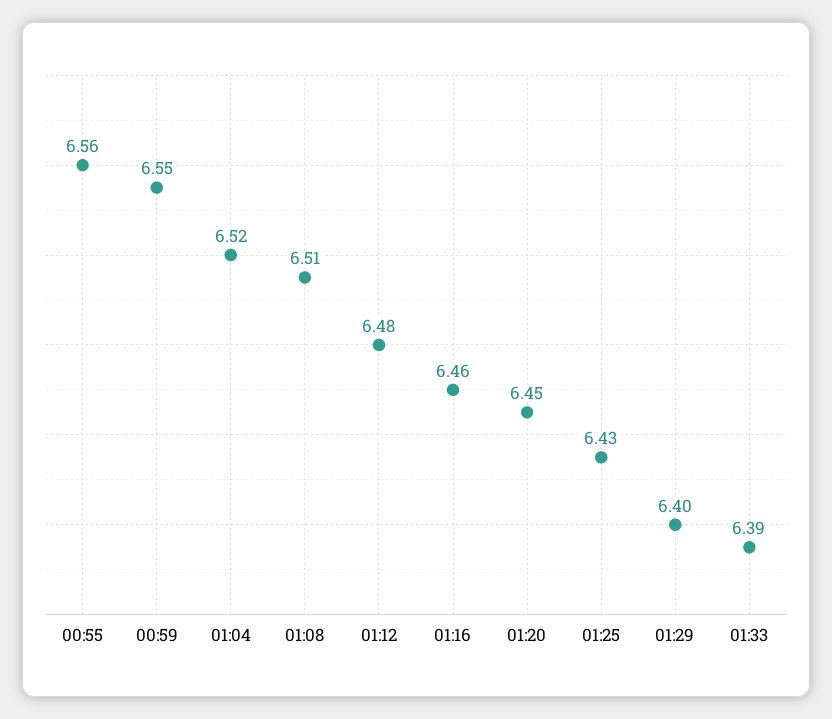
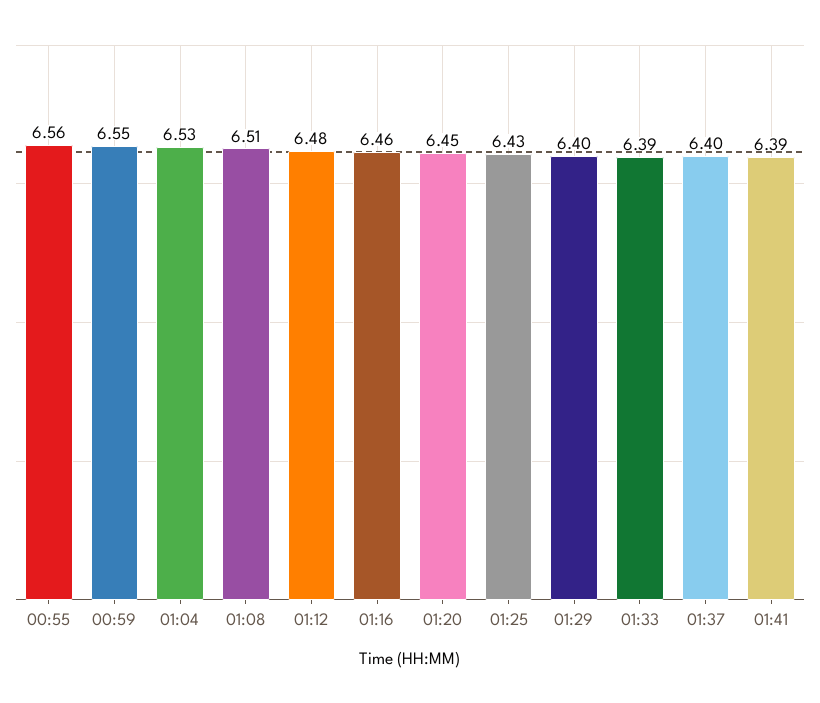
01:04: 6.52 -> 6.53
01:37: none -> 6.4
01:41: none -> 6.39

